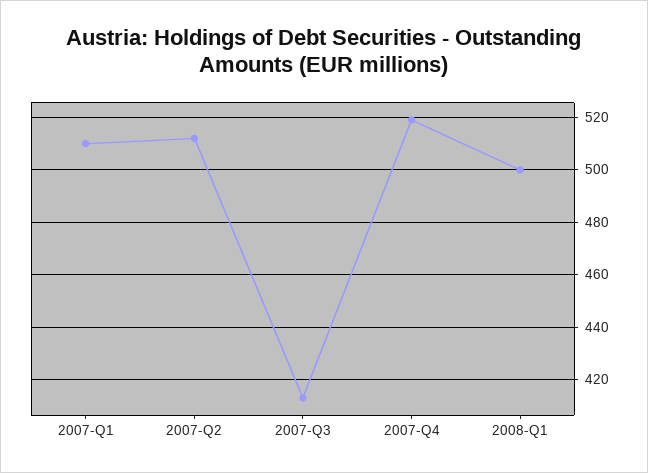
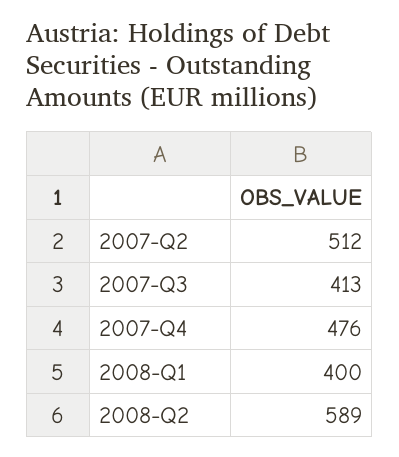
2007-Q1: 510 -> none
2007-Q4: 520 -> 476
2008-Q1: 500 -> 400
2008-Q2: none -> 589

